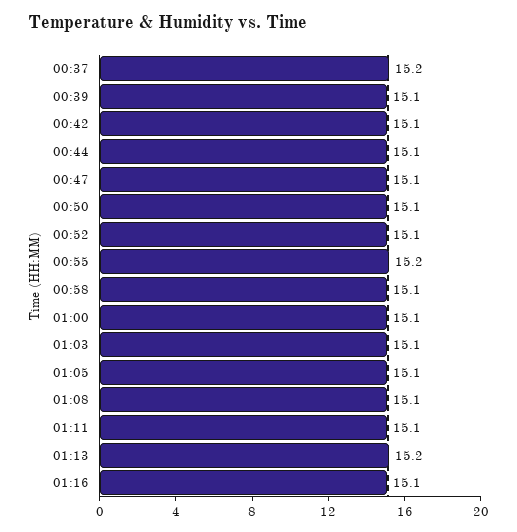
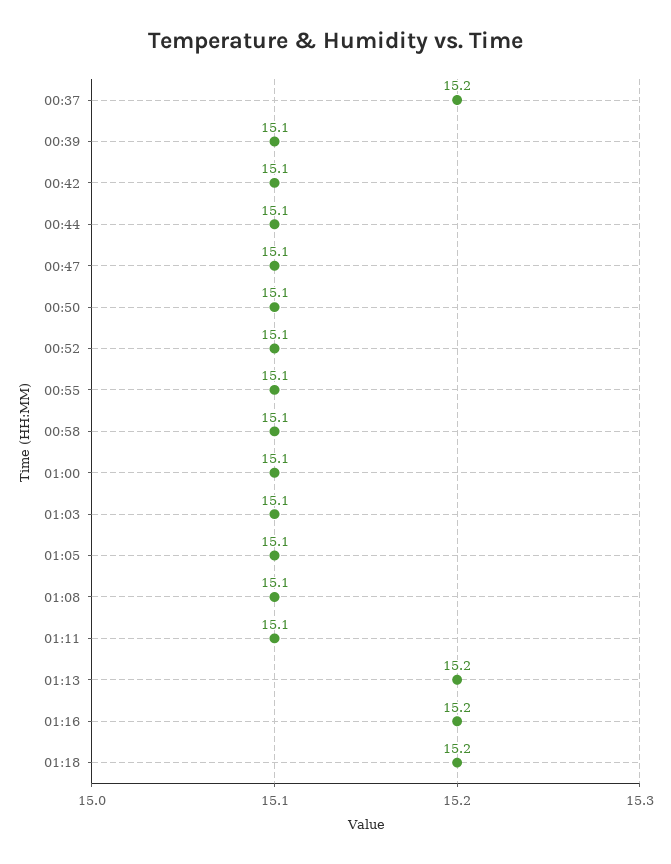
00:55: 15.2 -> 15.1
01:16: 15.1 -> 15.2
01:18: none -> 15.2

